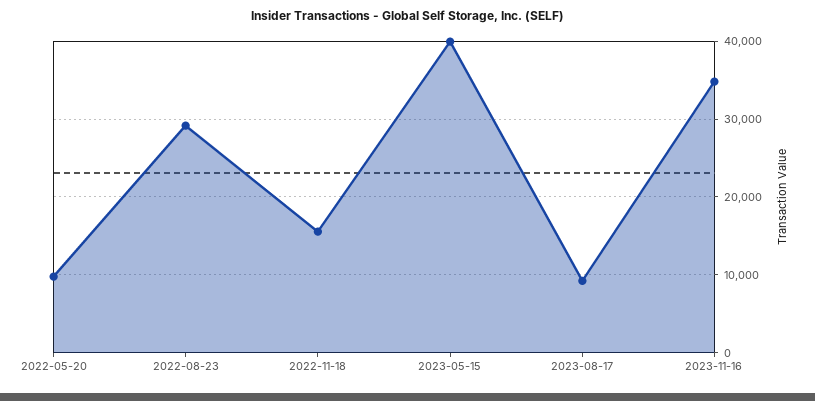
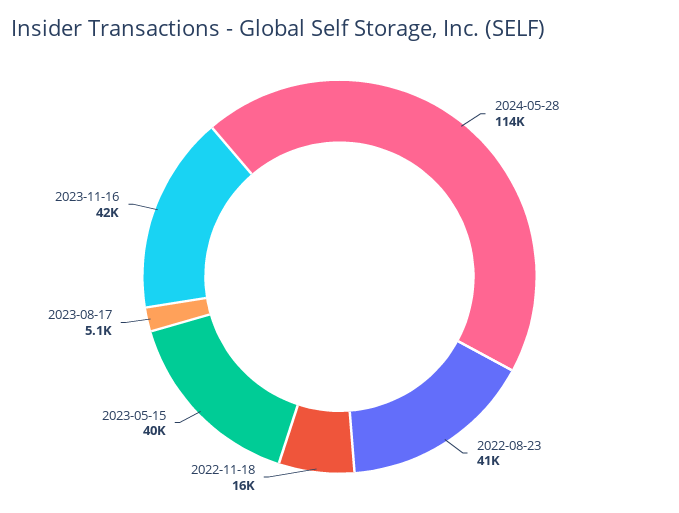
2022-05-20: 10000 -> none
2022-08-23: 29000 -> 41000
2023-08-17: 9000 -> 5100
2023-11-16: 35000 -> 42000
2024-05-28: none -> 114000

